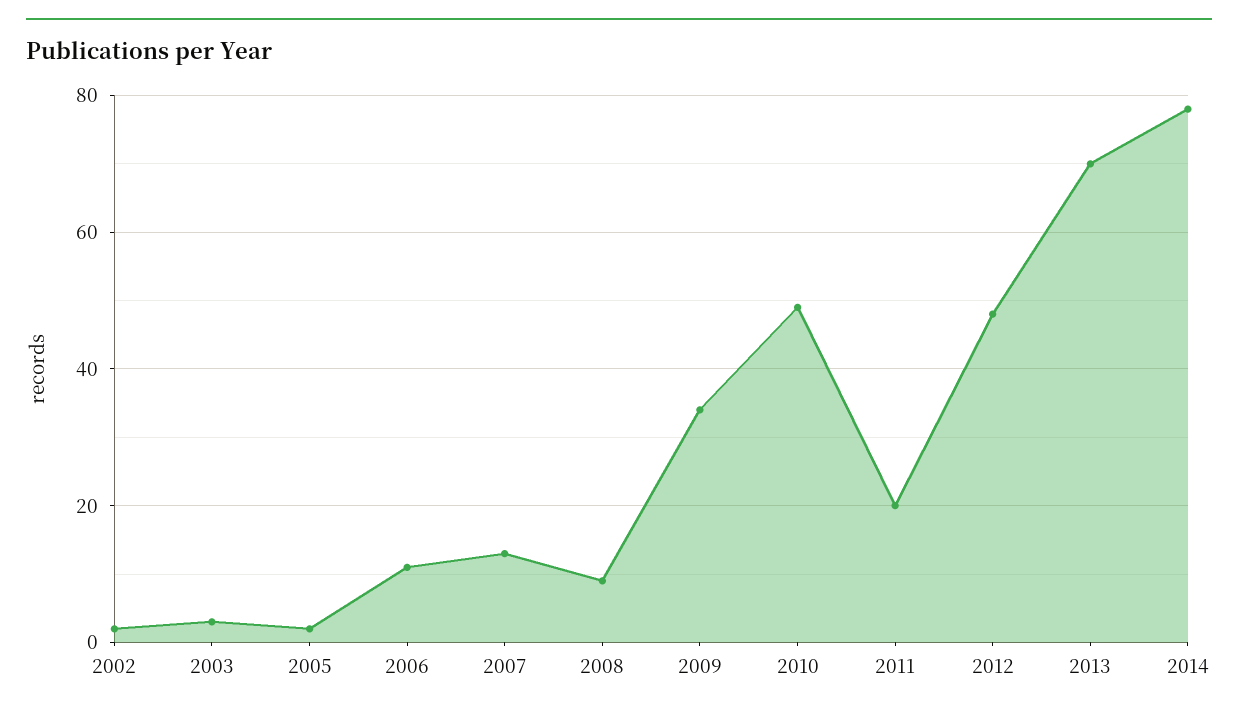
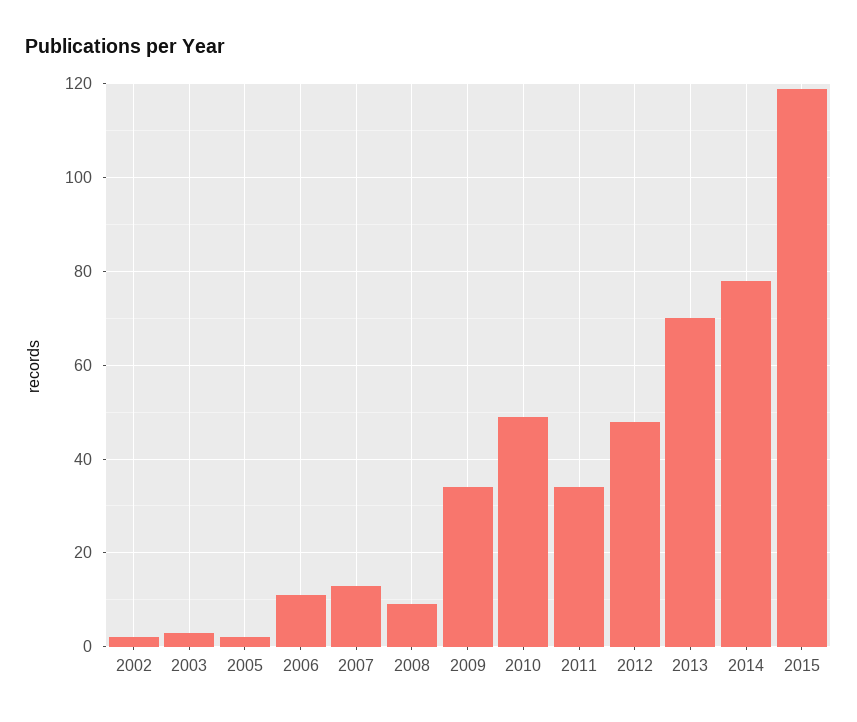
2011: 20 -> 35
2015: none -> 120

